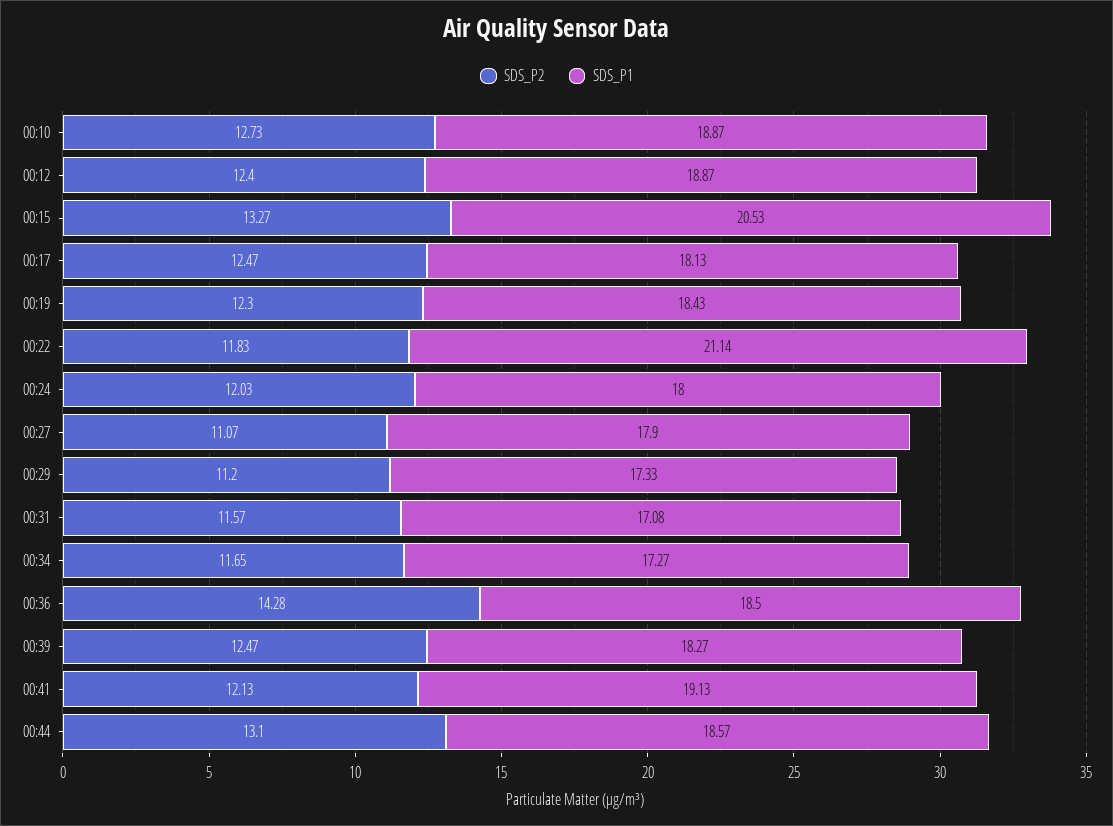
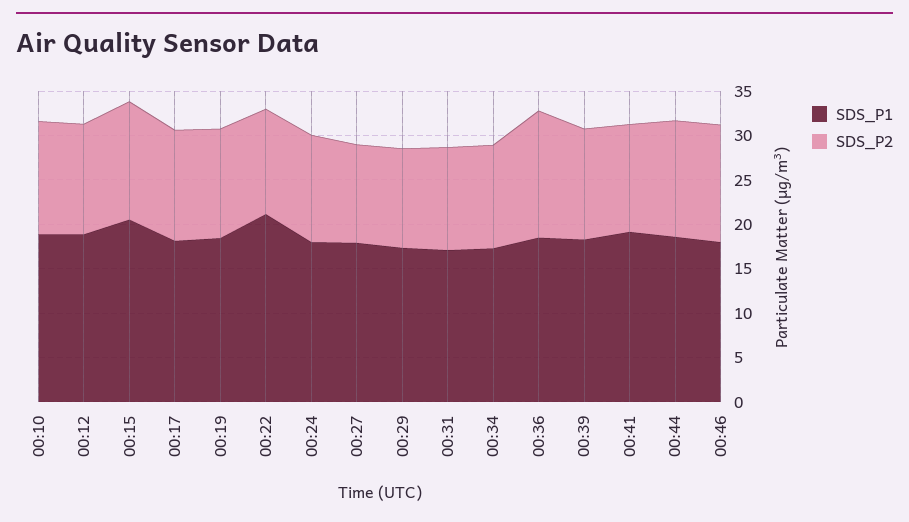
SDS_P1, 00:46: none -> 18
SDS_P2, 00:46: none -> 13

